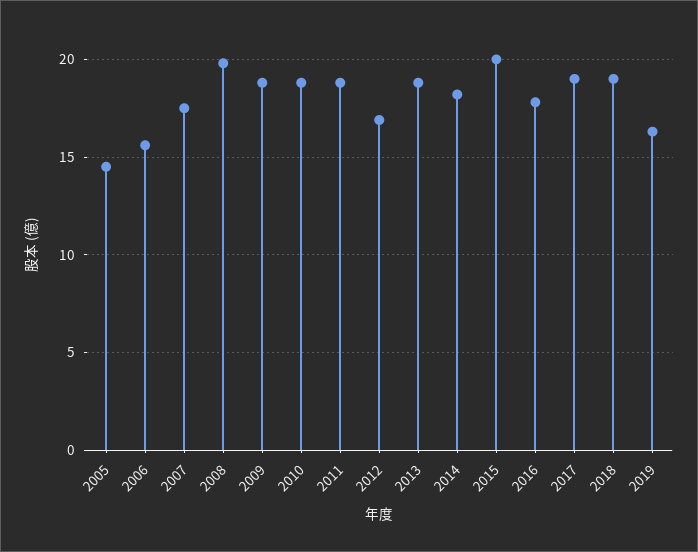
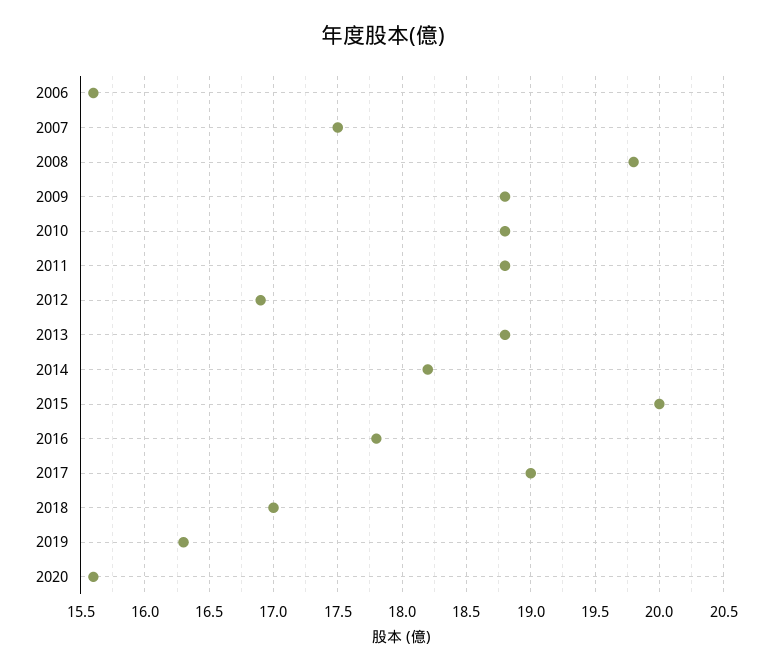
2005: 14.5 -> none
2018: 19 -> 17
2020: none -> 15.6

